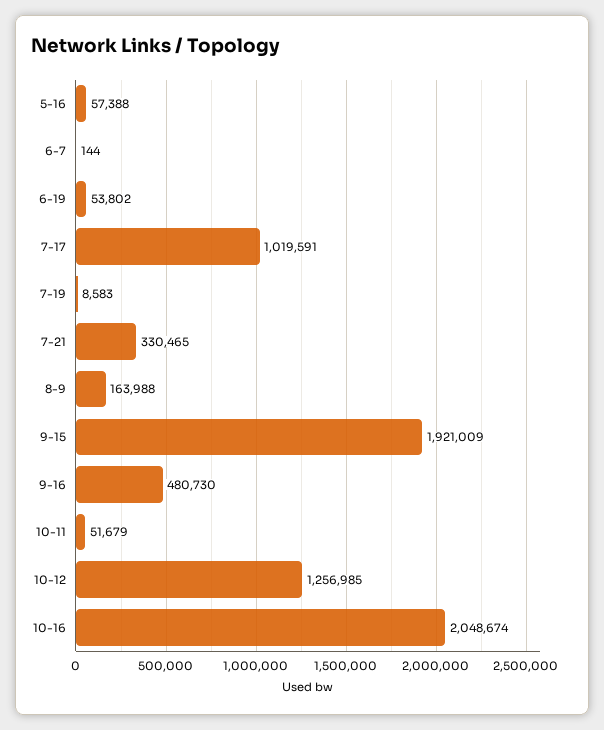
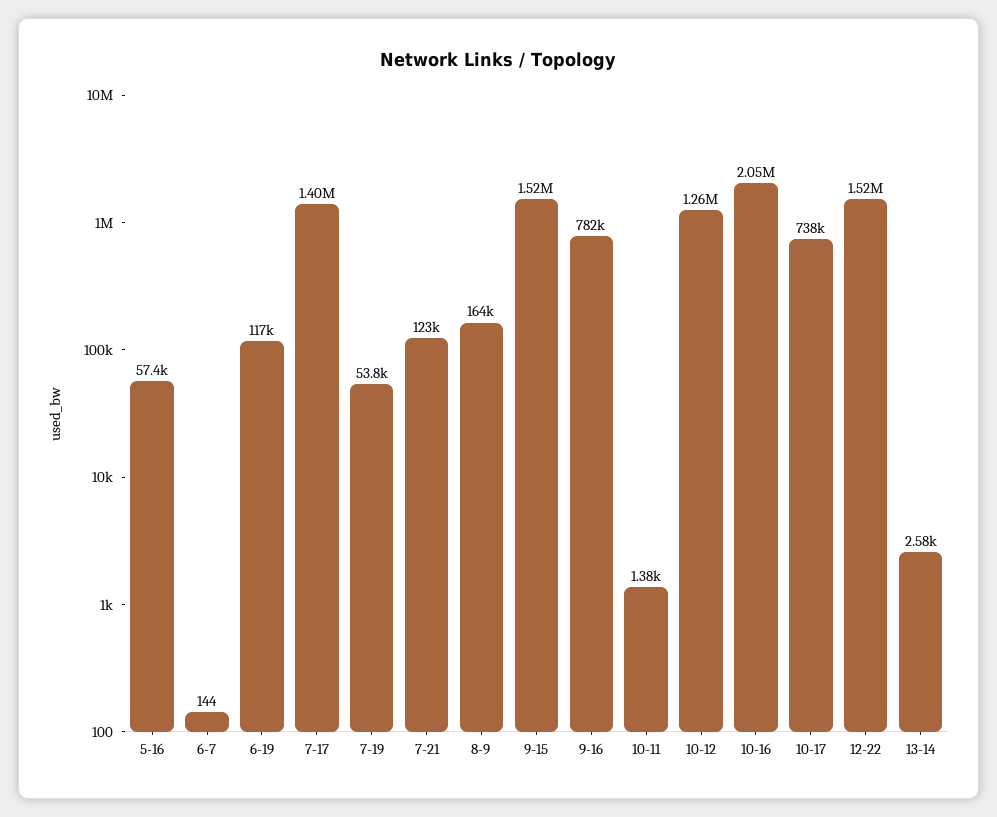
6-19: 53802 -> 117000
7-17: 1019591 -> 1400000
7-19: 8583 -> 53800
7-21: 330465 -> 123000
9-15: 1921009 -> 1520000
9-16: 480730 -> 782000
10-11: 51679 -> 1380
10-17: none -> 738000
12-22: none -> 1520000
13-14: none -> 2580

